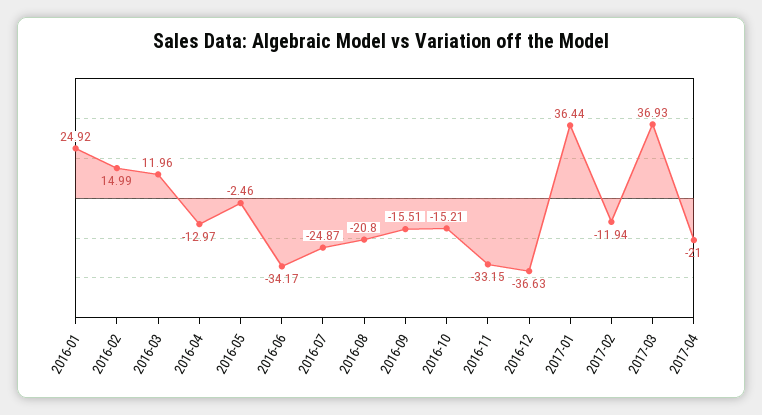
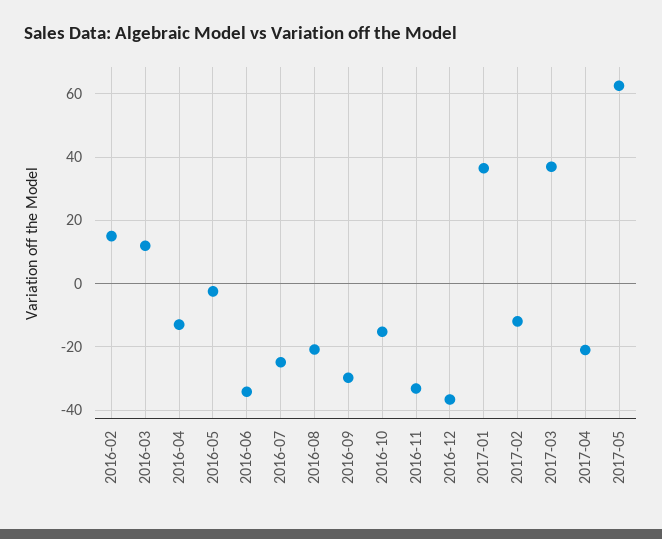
2016-01: 24.92 -> none
2016-09: -15.51 -> -30
2017-05: none -> 62

